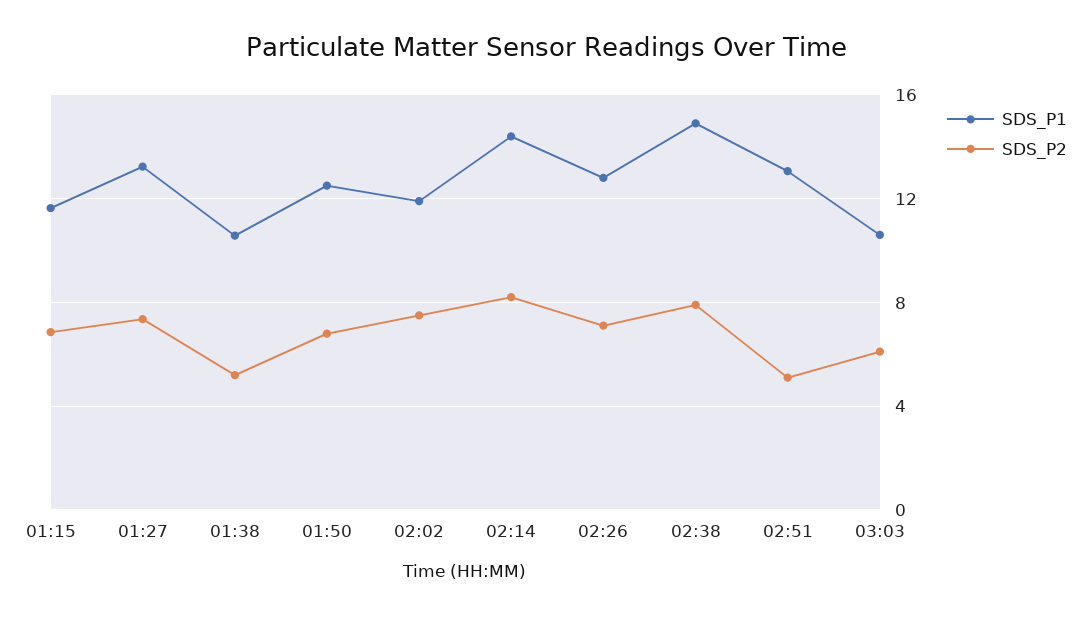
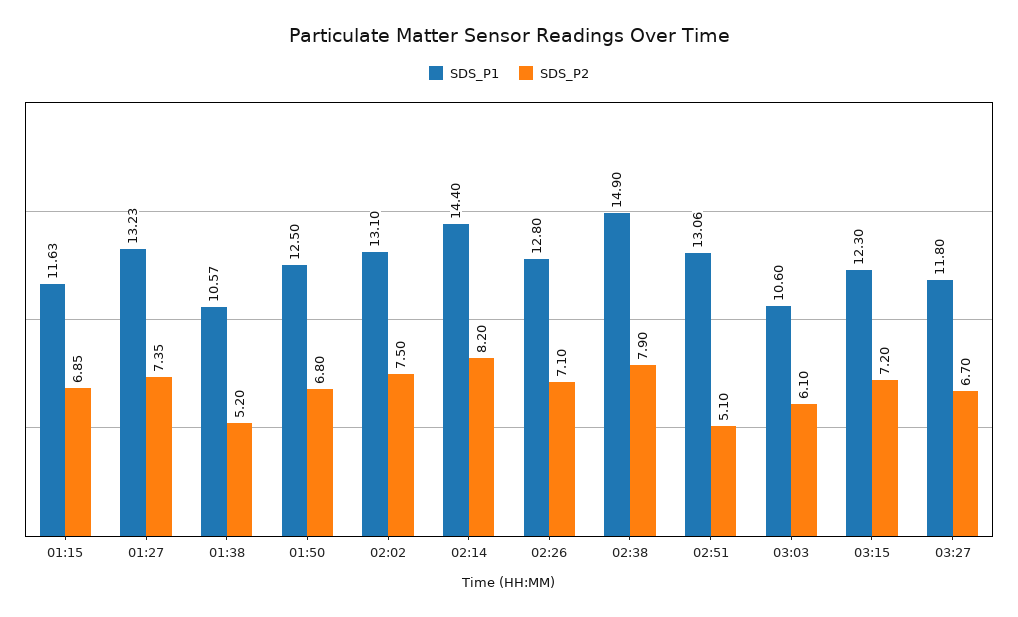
SDS_P1, 02:02: 12 -> 13.1
SDS_P1, 03:15: none -> 12.3
SDS_P2, 03:15: none -> 7.2
SDS_P1, 03:27: none -> 11.8
SDS_P2, 03:27: none -> 6.7

